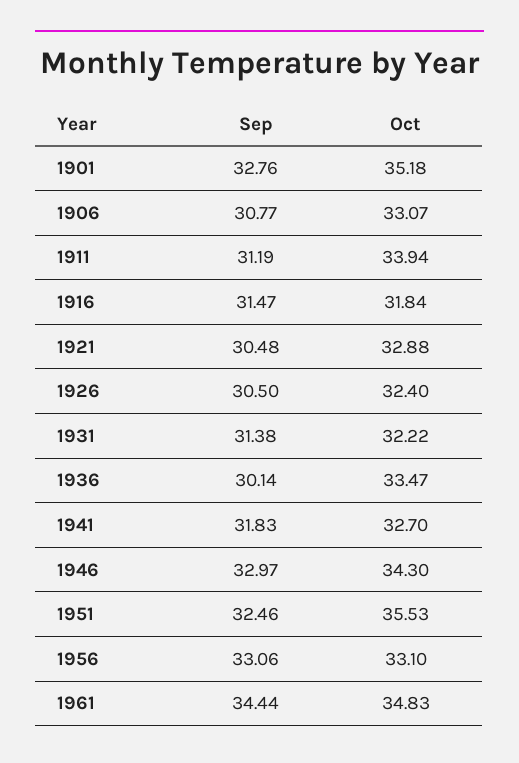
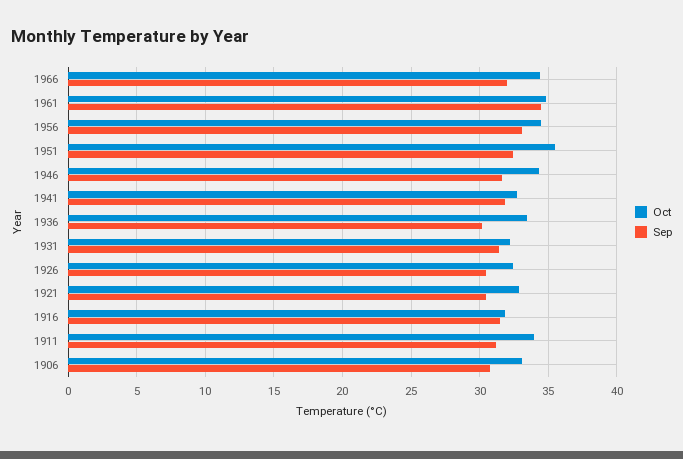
Sep, 1901: 32.76 -> none
Oct, 1901: 35.18 -> none
Sep, 1946: 32.97 -> 31.5
Oct, 1956: 33.1 -> 34.5
Oct, 1966: none -> 34.5
Sep, 1966: none -> 32

